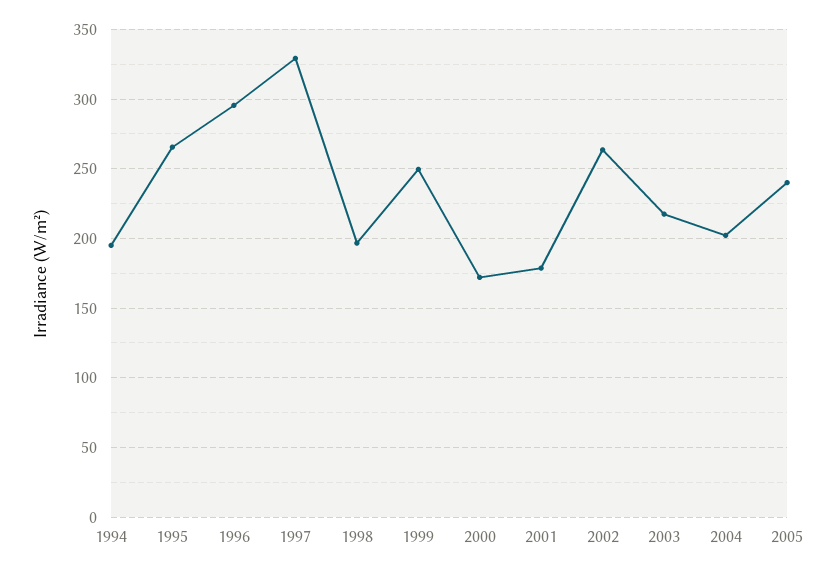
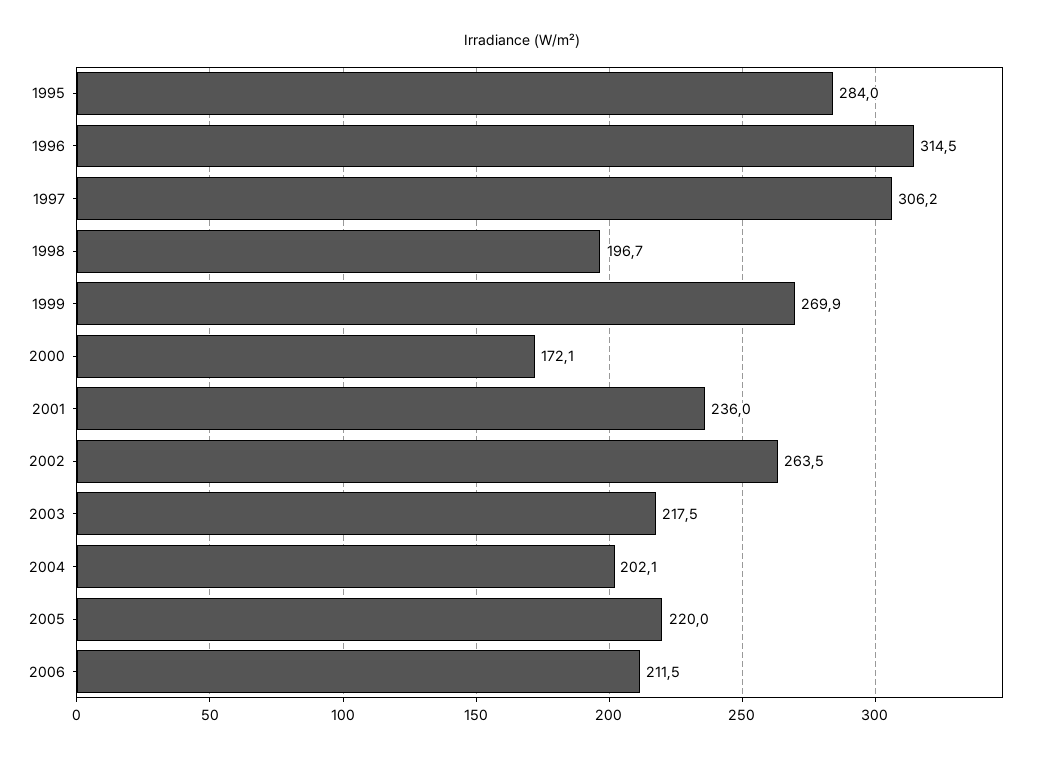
1994: 195 -> none
1995: 265 -> 284
1996: 295 -> 314.5
1997: 330 -> 306.2
1999: 250 -> 269.9
2001: 180 -> 236
2005: 240 -> 220
2006: none -> 211.5

